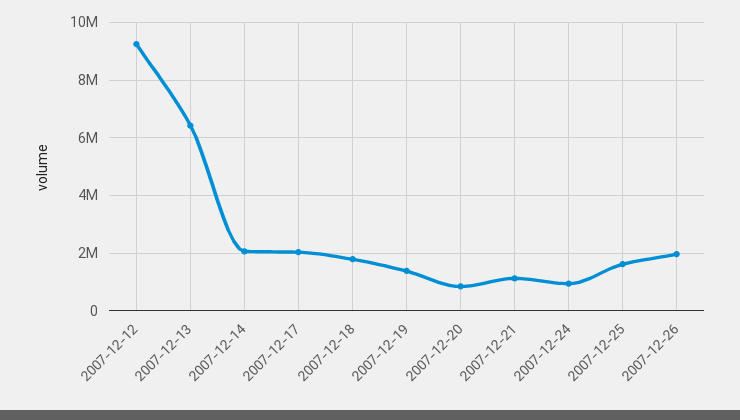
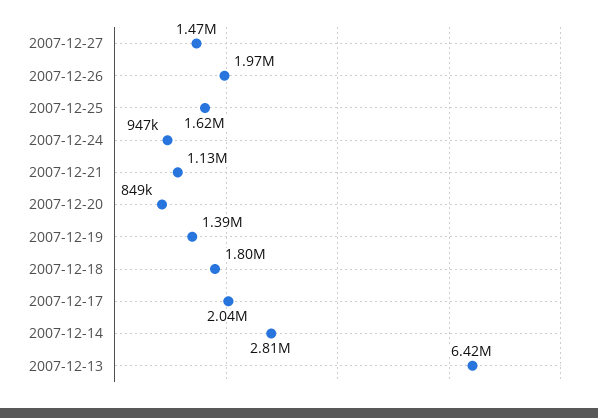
2007-12-12: 9250000 -> none
2007-12-14: 2000000 -> 2810000
2007-12-27: none -> 1470000

